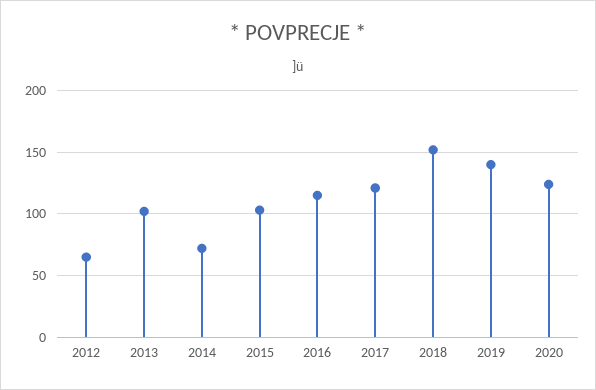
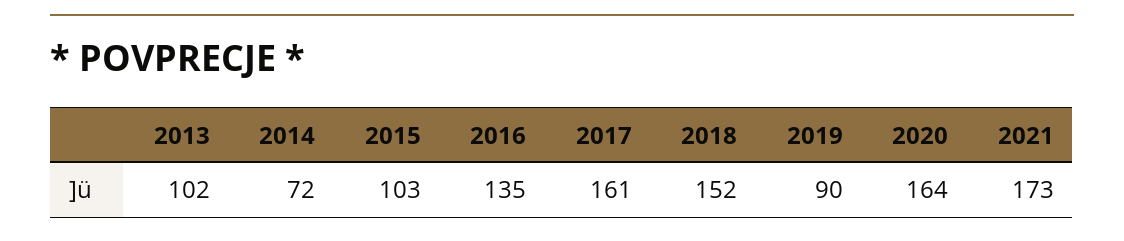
2012: 65 -> none
2016: 115 -> 135
2017: 120 -> 161
2019: 140 -> 90
2020: 125 -> 164
2021: none -> 173

